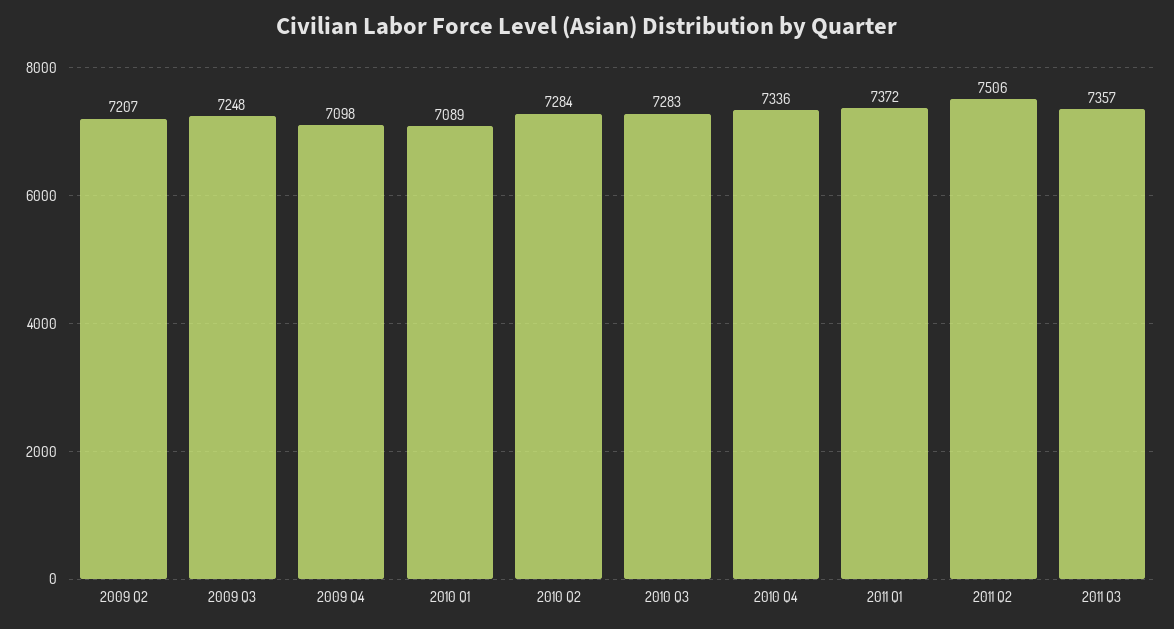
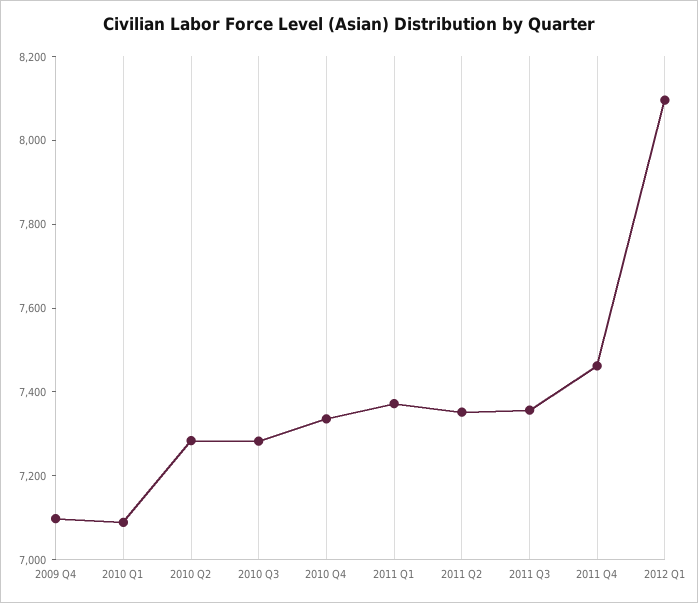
2009 Q2: 7207 -> none
2009 Q3: 7248 -> none
2011 Q2: 7506 -> 7350
2011 Q4: none -> 7450
2012 Q1: none -> 8100

